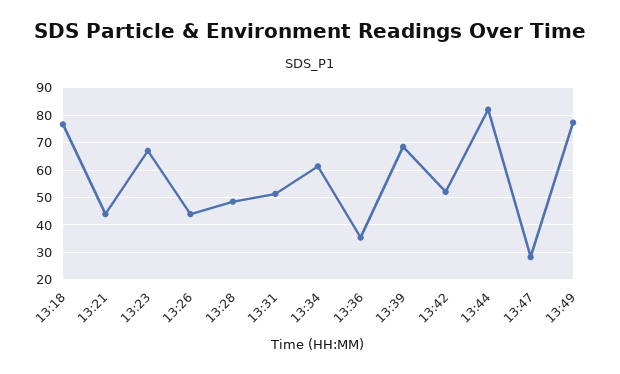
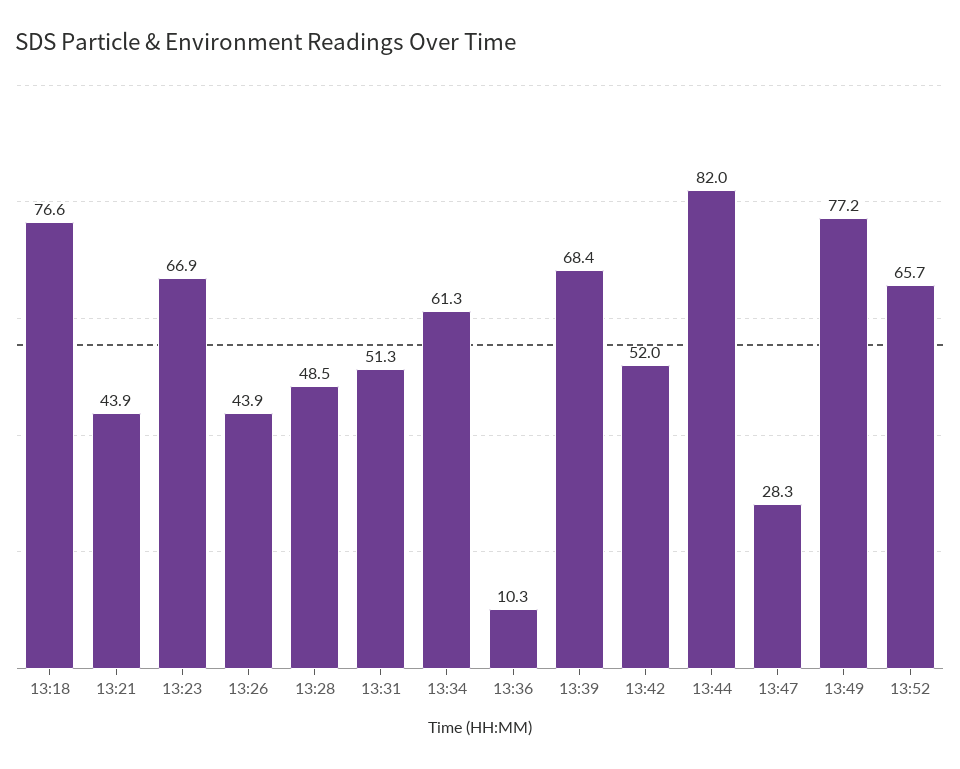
13:36: 35 -> 10.3
13:52: none -> 65.7

